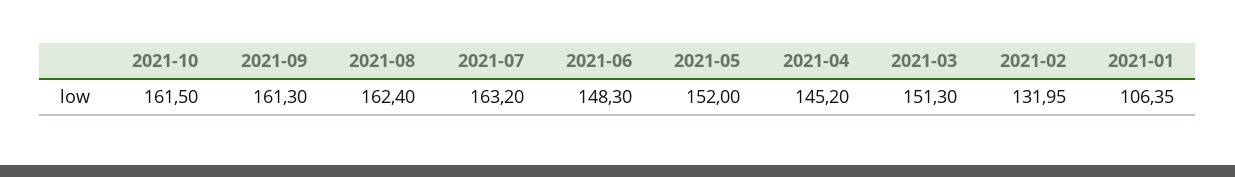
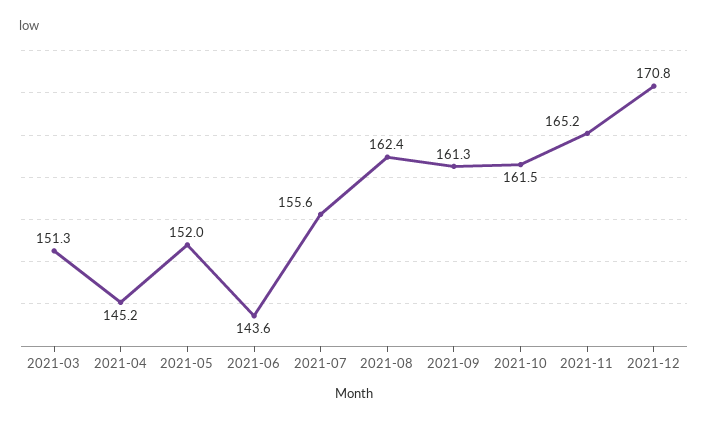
2021-07: 163.2 -> 155.6
2021-06: 148.3 -> 143.6
2021-02: 131.95 -> none
2021-01: 106.35 -> none
2021-11: none -> 165.2
2021-12: none -> 170.8

